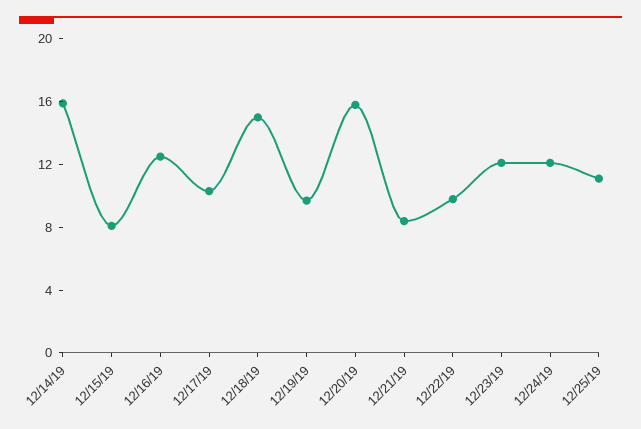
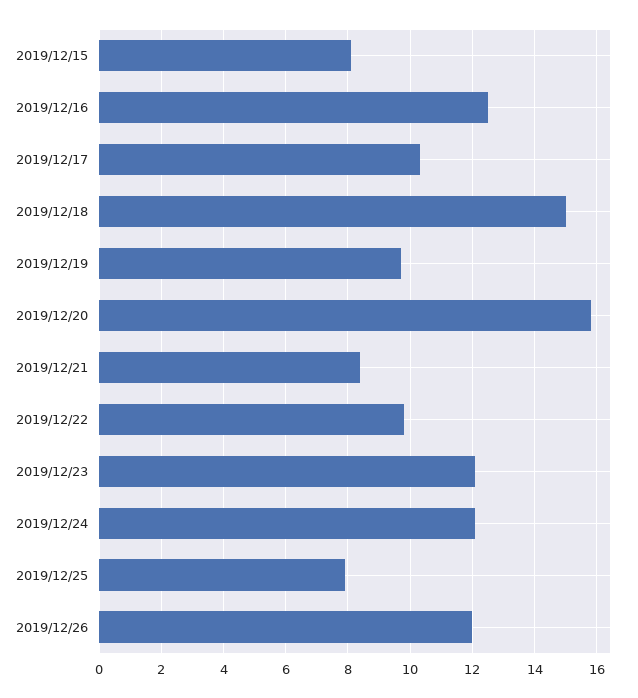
12/14/19: 16 -> none
12/25/19: 11 -> 8
2019/12/26: none -> 12

